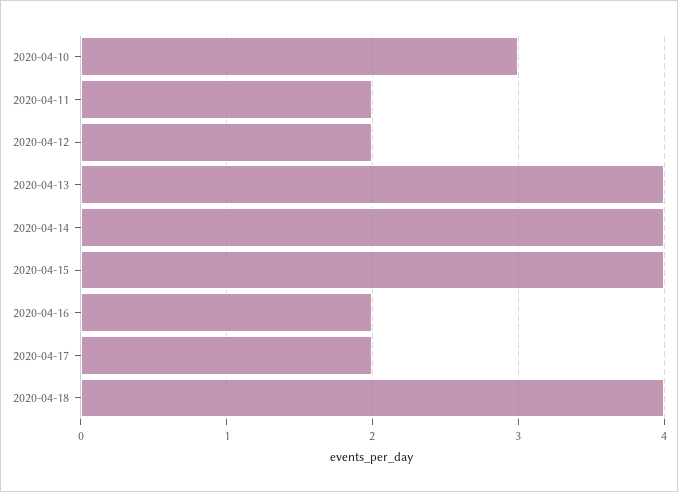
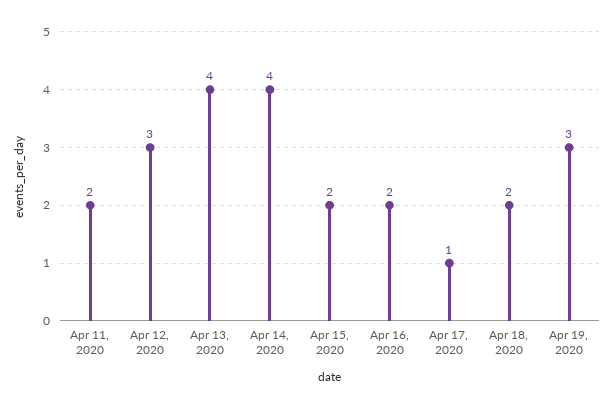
2020-04-10: 3 -> none
2020-04-12: 2 -> 3
2020-04-15: 4 -> 2
2020-04-17: 2 -> 1
2020-04-18: 4 -> 2
Apr 19, 2020: none -> 3

